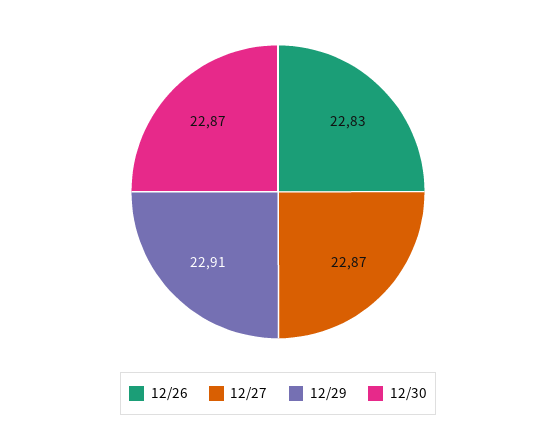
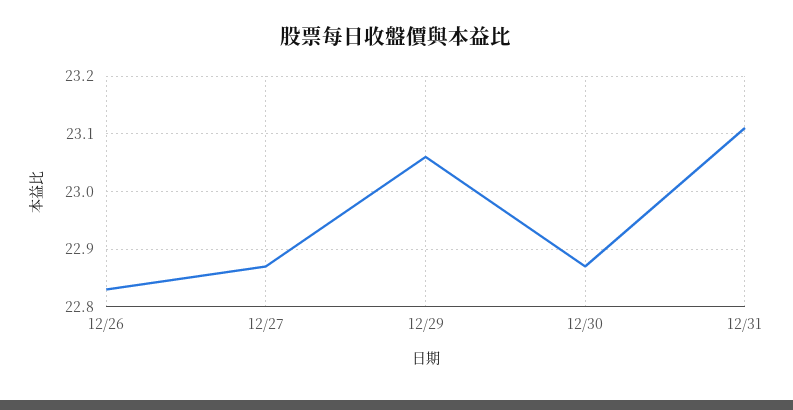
12/29: 22.91 -> 23.05
12/31: none -> 23.1

